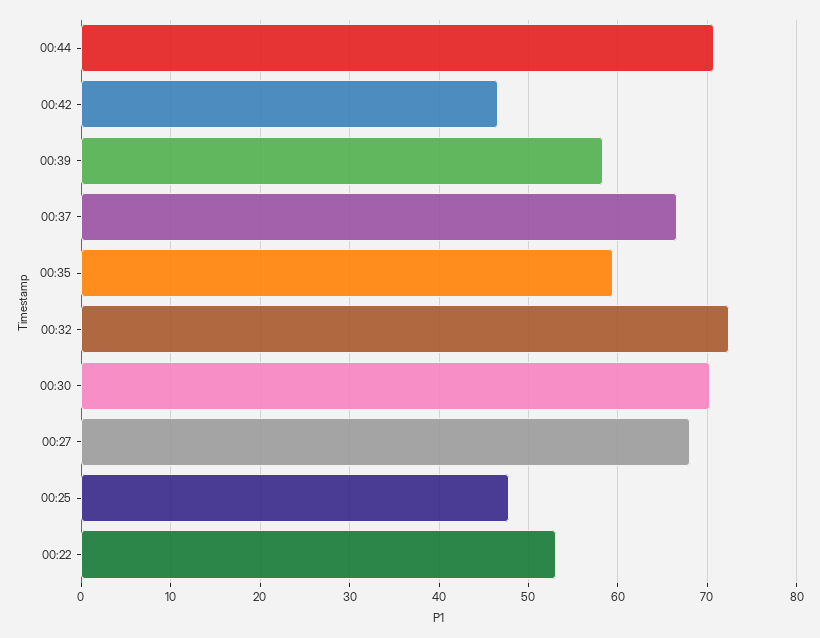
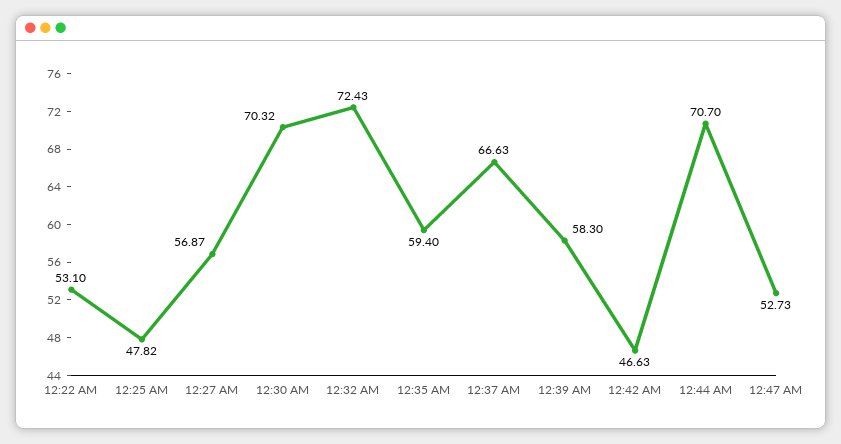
00:27: 68 -> 56.87
12:47 AM: none -> 52.73

